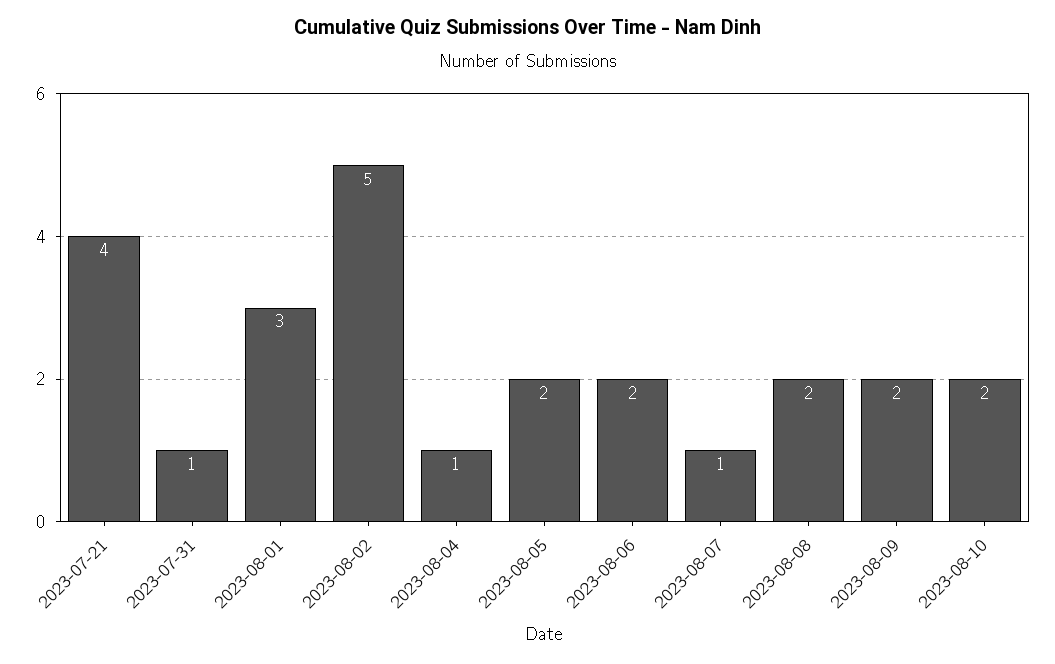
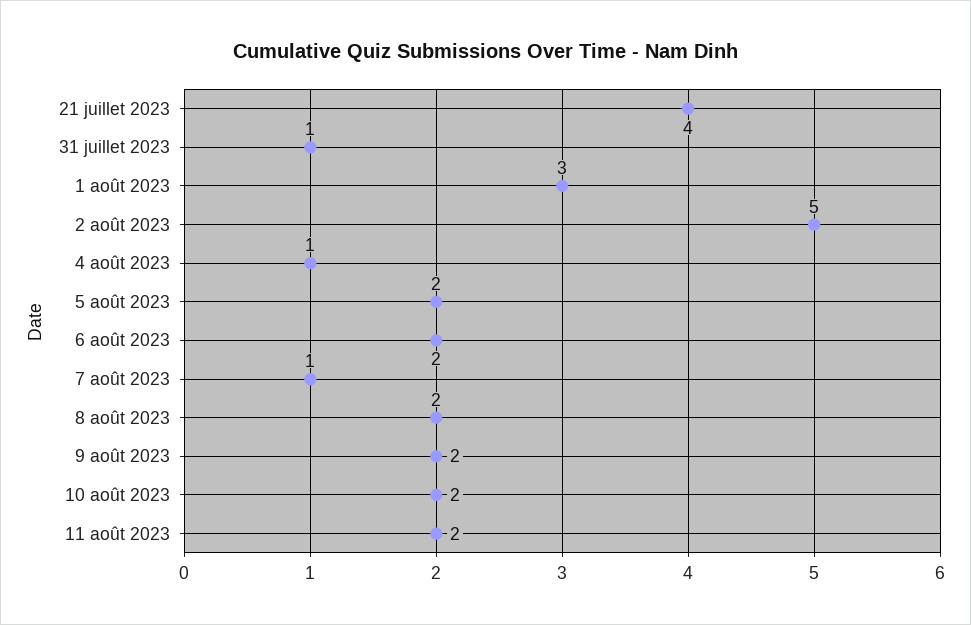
11 août 2023: none -> 2

